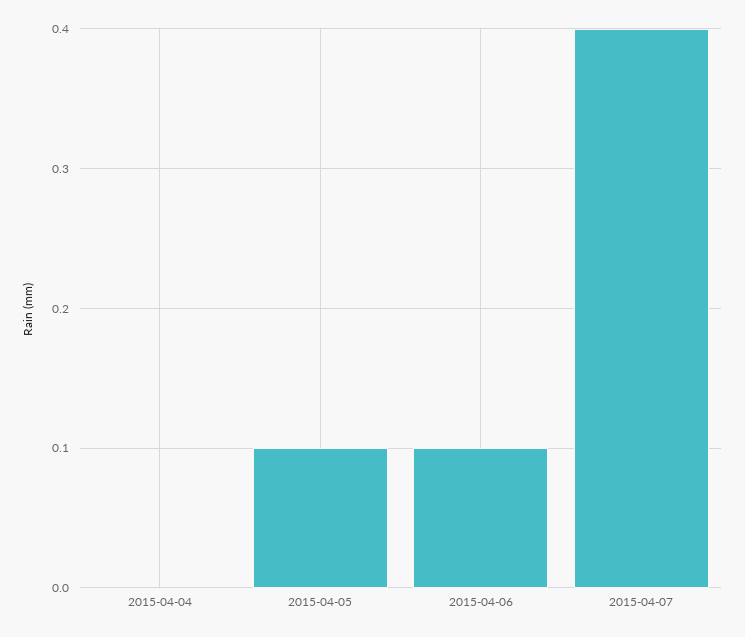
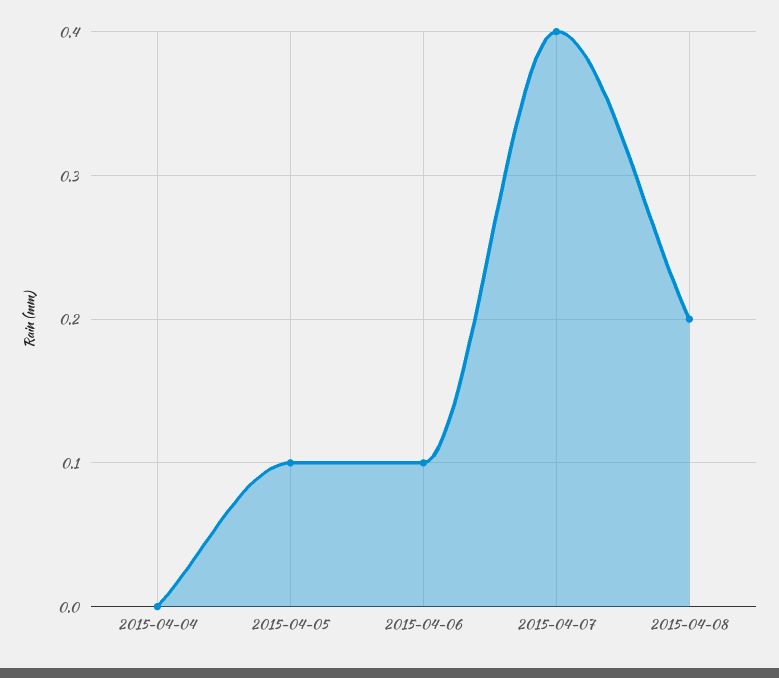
2015-04-08: none -> 0.2

